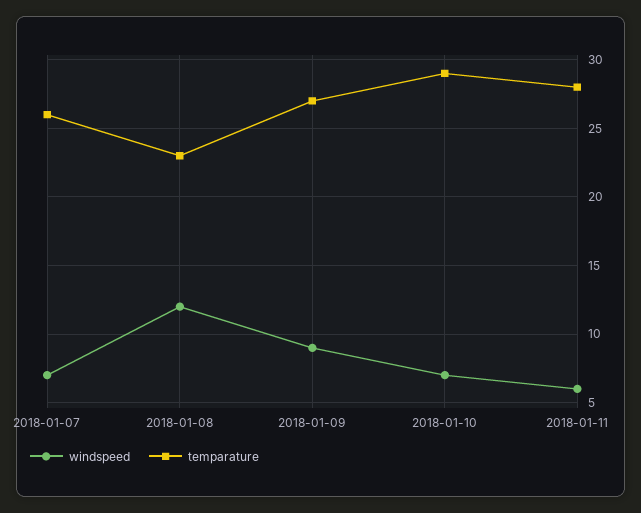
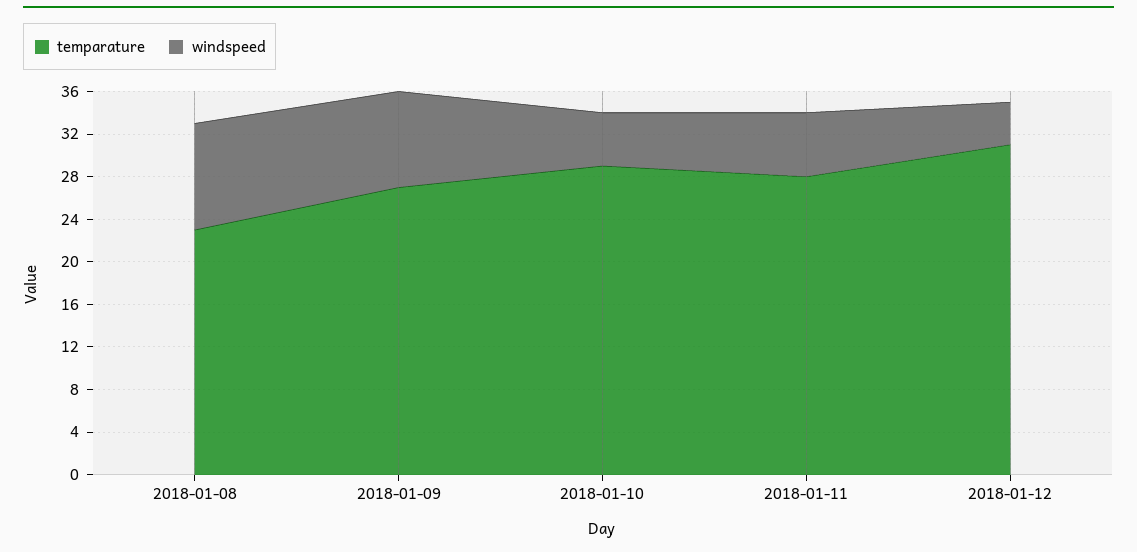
windspeed, 2018-01-07: 7 -> none
temparature, 2018-01-07: 26 -> none
windspeed, 2018-01-08: 12 -> 10
windspeed, 2018-01-10: 7 -> 5
temparature, 2018-01-12: none -> 31
windspeed, 2018-01-12: none -> 4

